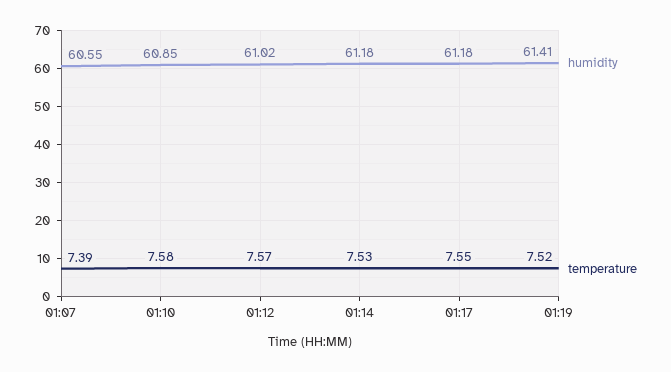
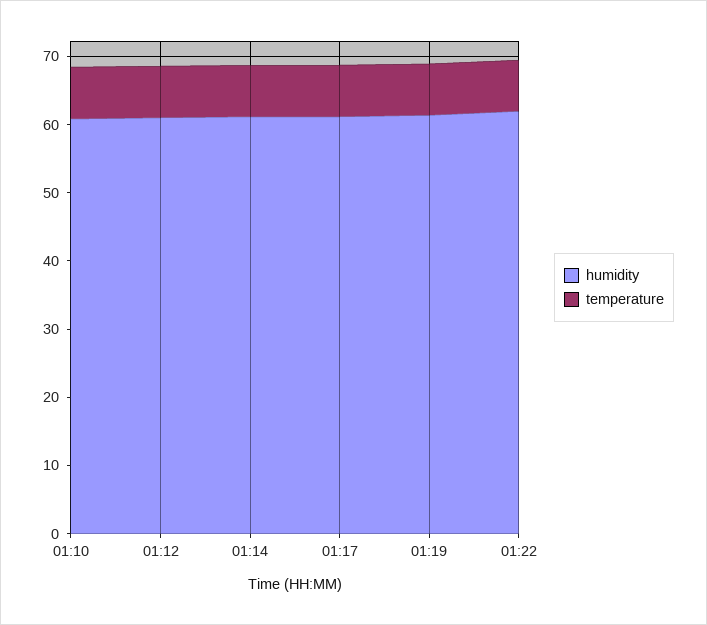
humidity, 01:07: 60.55 -> none
temperature, 01:07: 7.39 -> none
humidity, 01:22: none -> 62
temperature, 01:22: none -> 8

